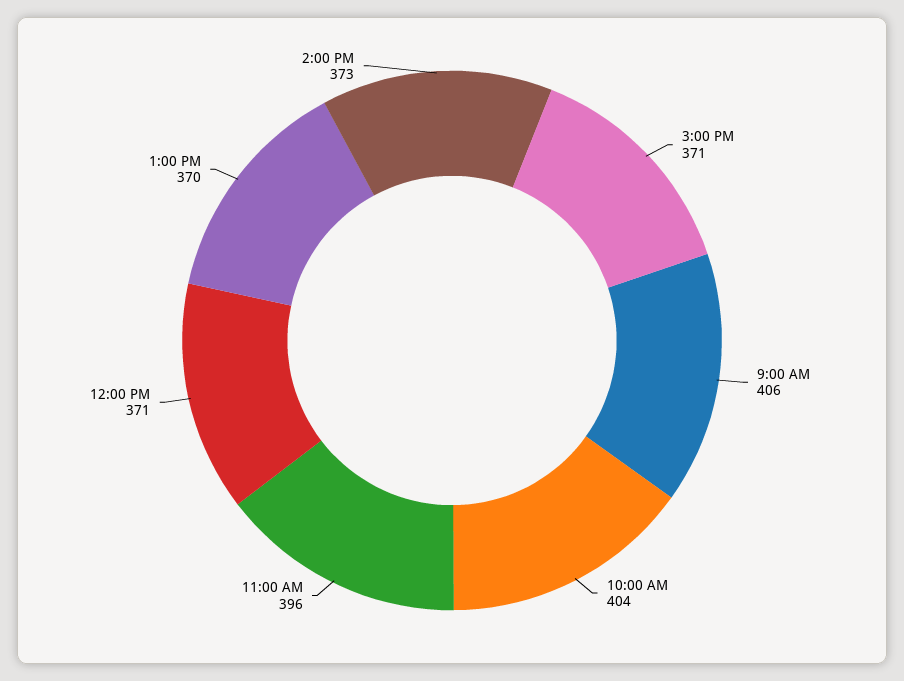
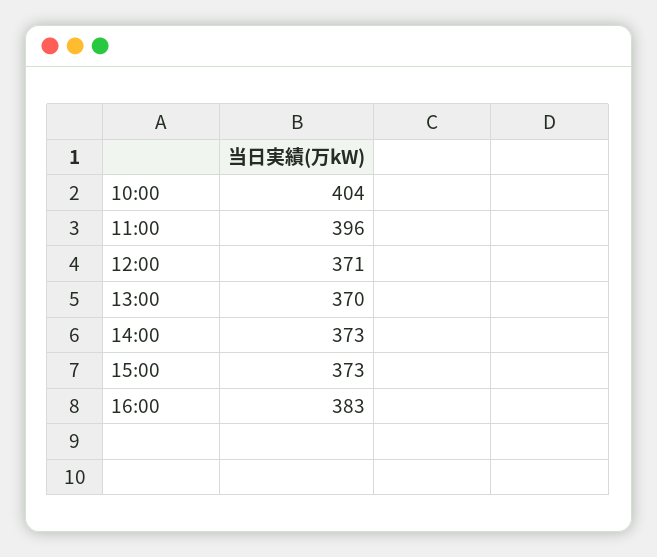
3:00 PM: 371 -> 373
9:00 AM: 406 -> none
16:00: none -> 383

